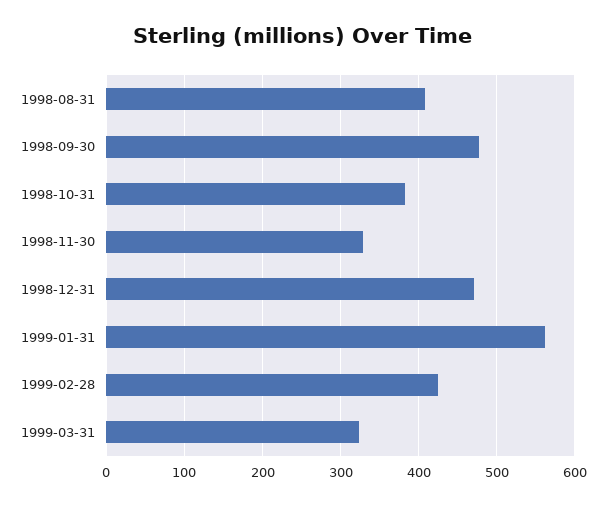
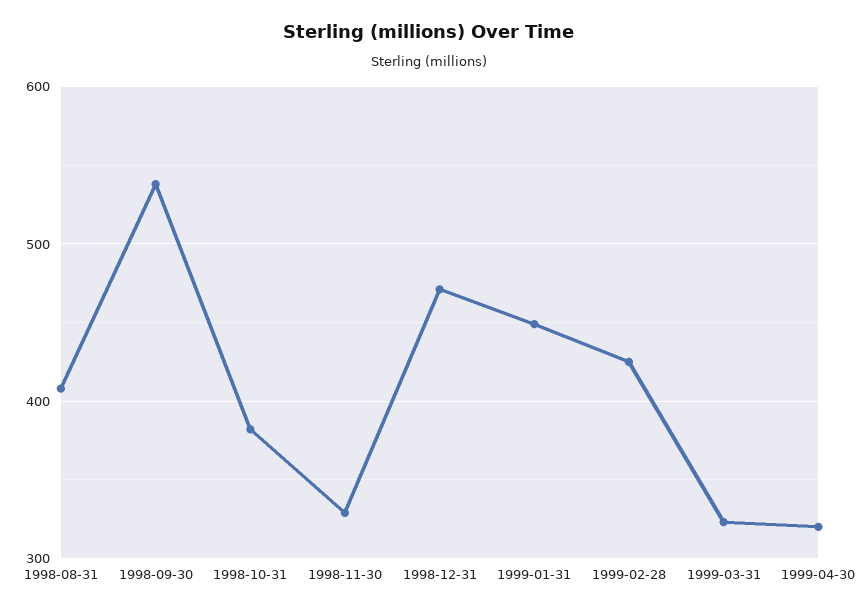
1998-09-30: 480 -> 540
1999-01-31: 560 -> 450
1999-04-30: none -> 320

